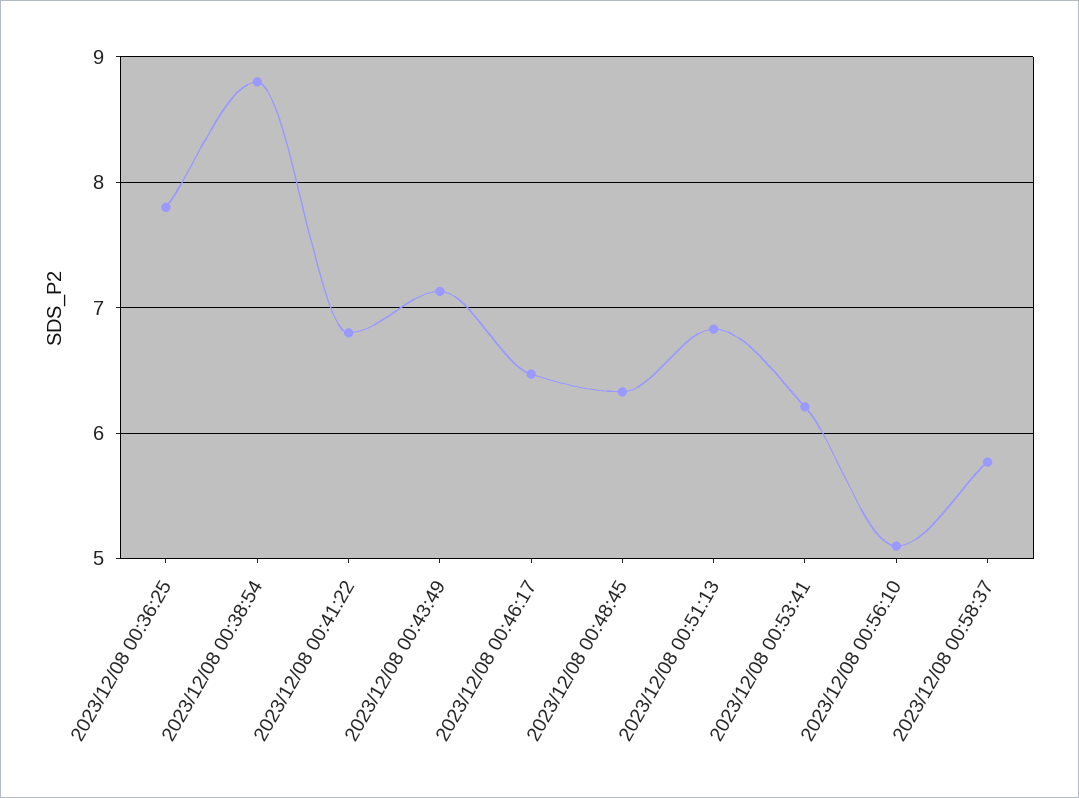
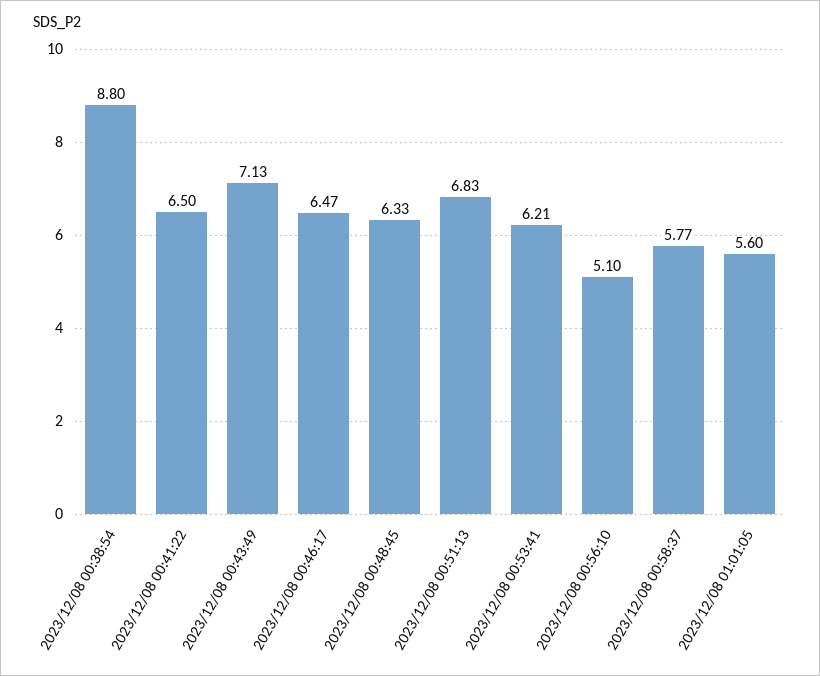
2023/12/08 00:36:25: 7.8 -> none
2023/12/08 00:41:22: 6.8 -> 6.5
2023/12/08 01:01:05: none -> 5.6

